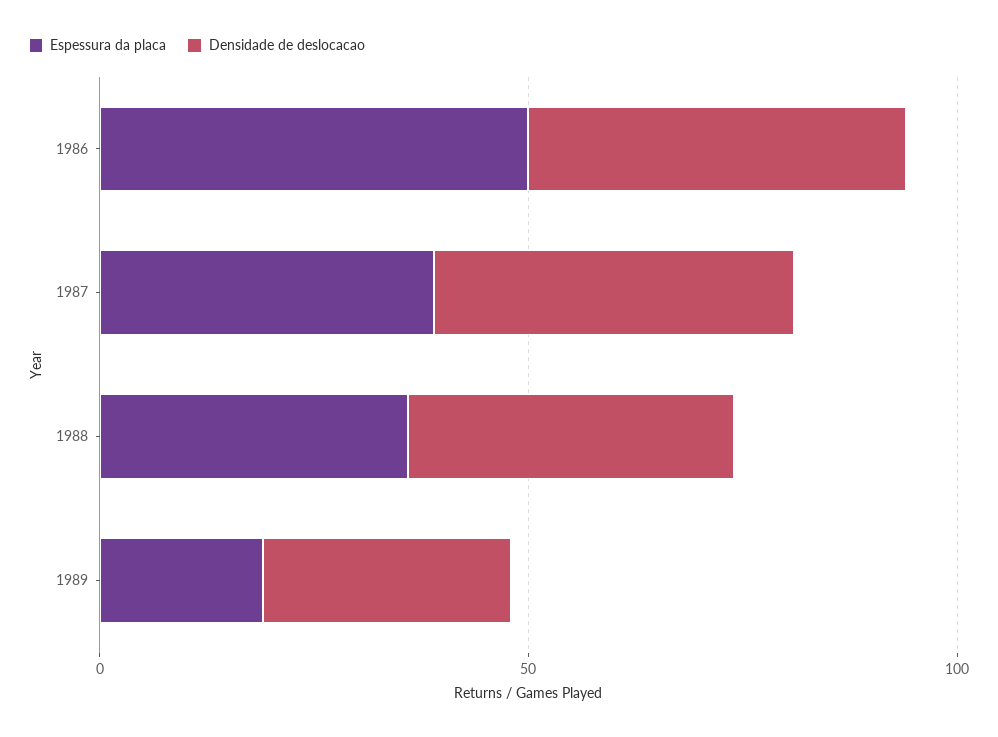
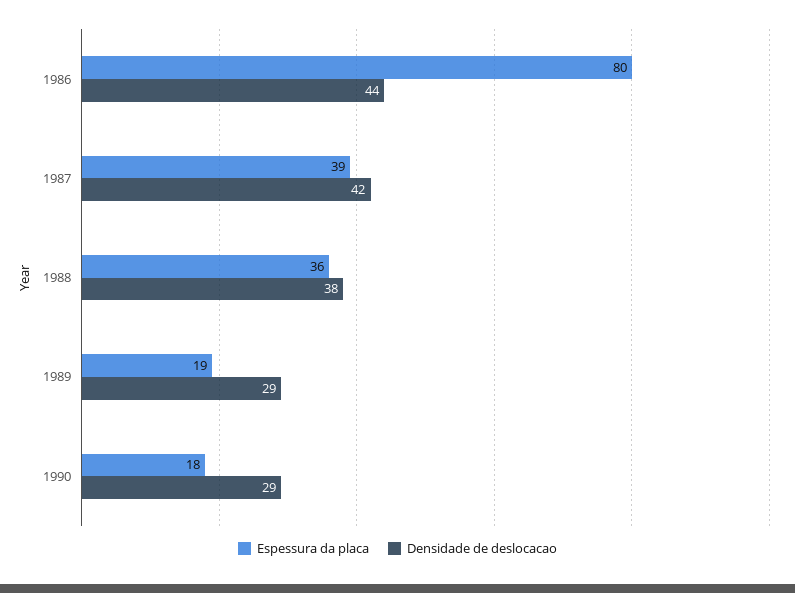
Espessura da placa, 1986: 50 -> 80
Espessura da placa, 1990: none -> 18
Densidade de deslocacao, 1990: none -> 29

